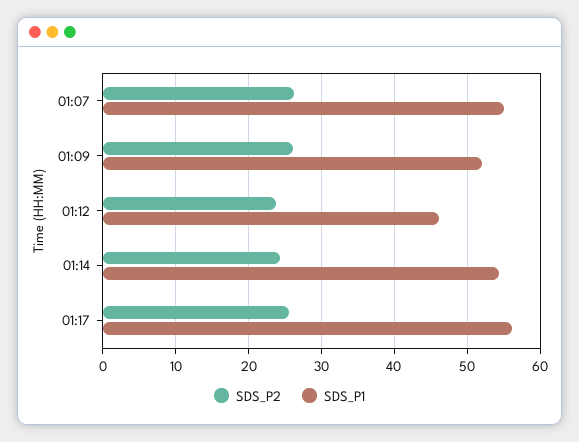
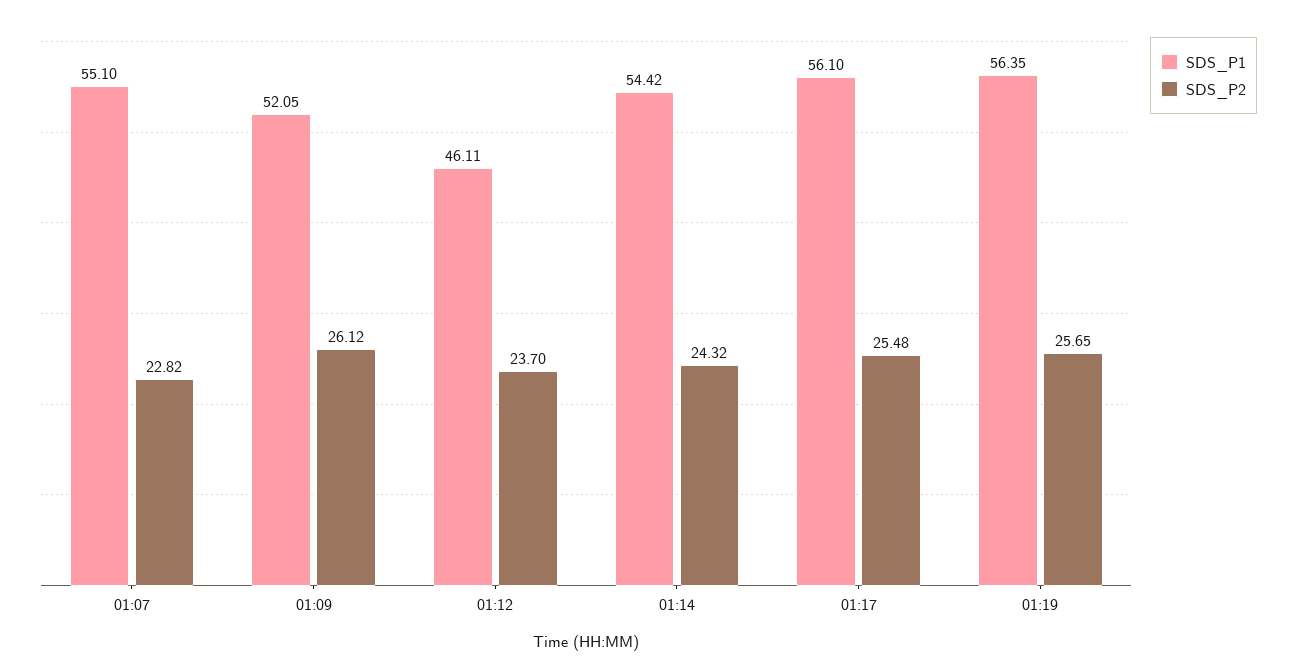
SDS_P2, 01:07: 26 -> 22.82
SDS_P1, 01:19: none -> 56.35
SDS_P2, 01:19: none -> 25.65

